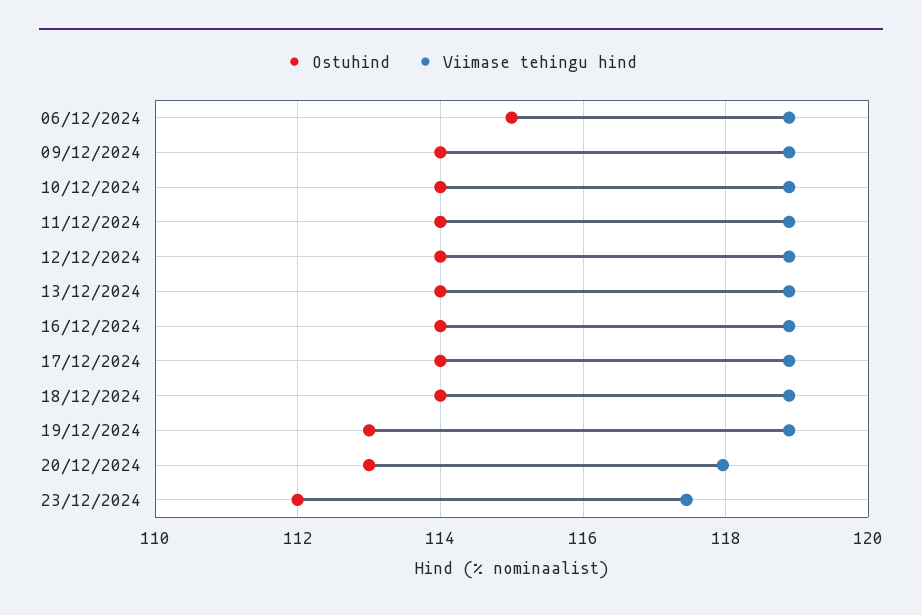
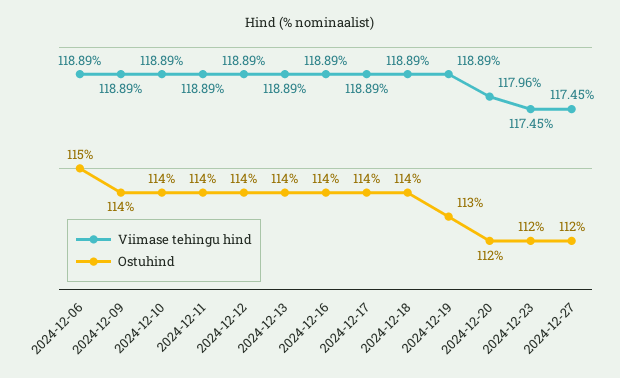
Ostuhind, 20/12/2024: 113 -> 112
Viimase tehingu hind, 2024-12-27: none -> 117.45
Ostuhind, 2024-12-27: none -> 112

